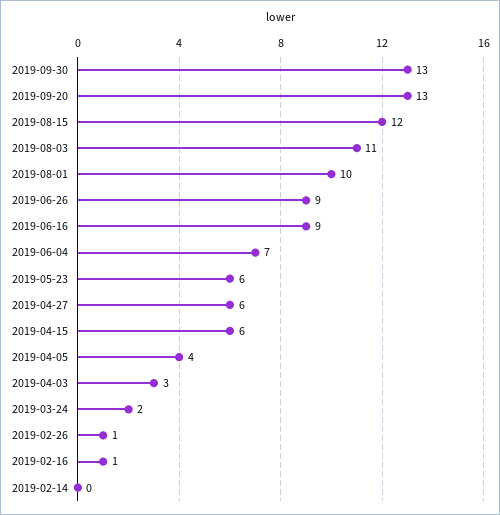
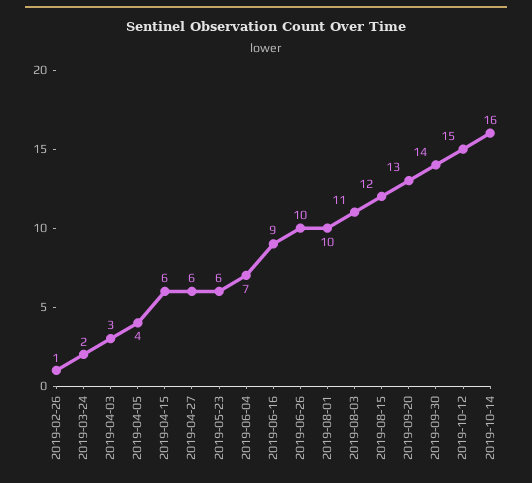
2019-09-30: 13 -> 14
2019-06-26: 9 -> 10
2019-02-16: 1 -> none
2019-02-14: 0 -> none
2019-10-12: none -> 15
2019-10-14: none -> 16

